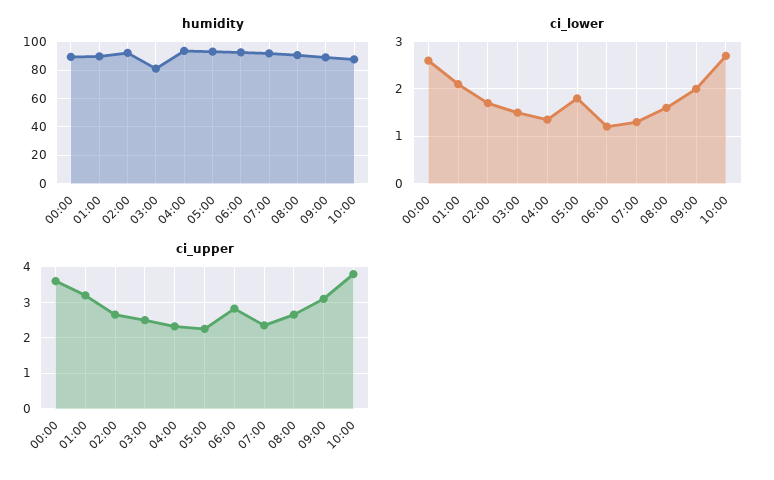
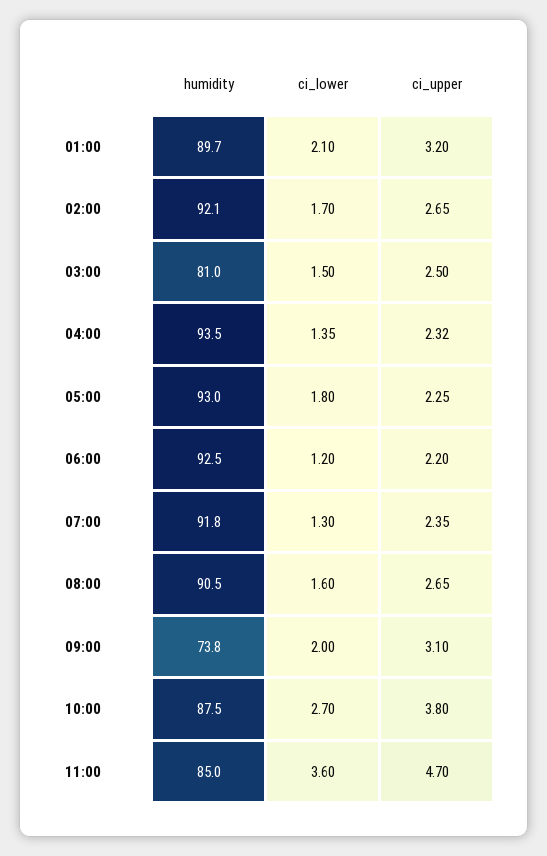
humidity, 00:00: 90 -> none
humidity, 09:00: 90 -> 73.8
ci_lower, 00:00: 2.6 -> none
ci_upper, 00:00: 3.6 -> none
ci_upper, 06:00: 2.8 -> 2.2
humidity, 11:00: none -> 85
ci_lower, 11:00: none -> 3.6
ci_upper, 11:00: none -> 4.7

